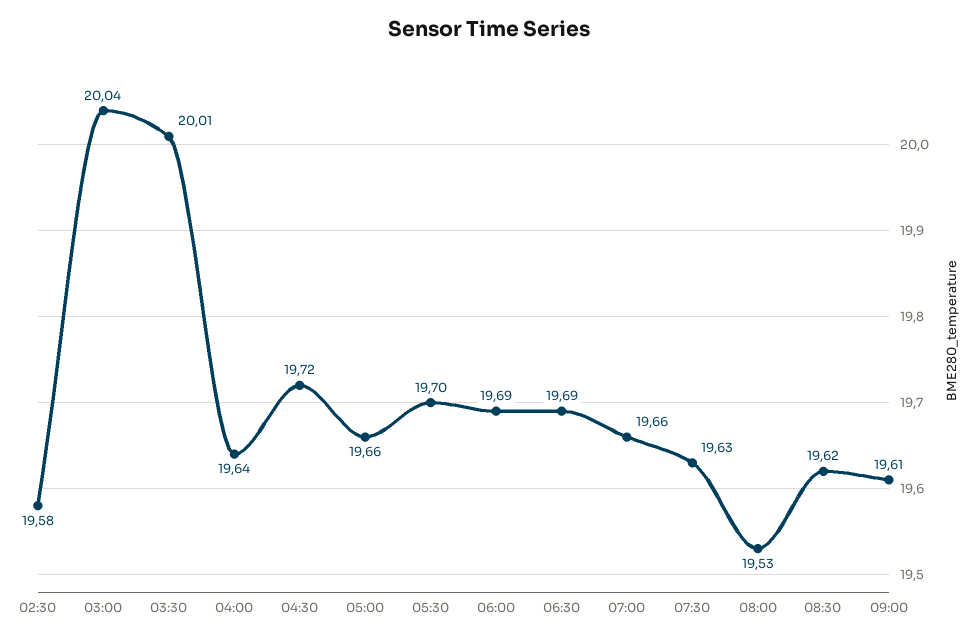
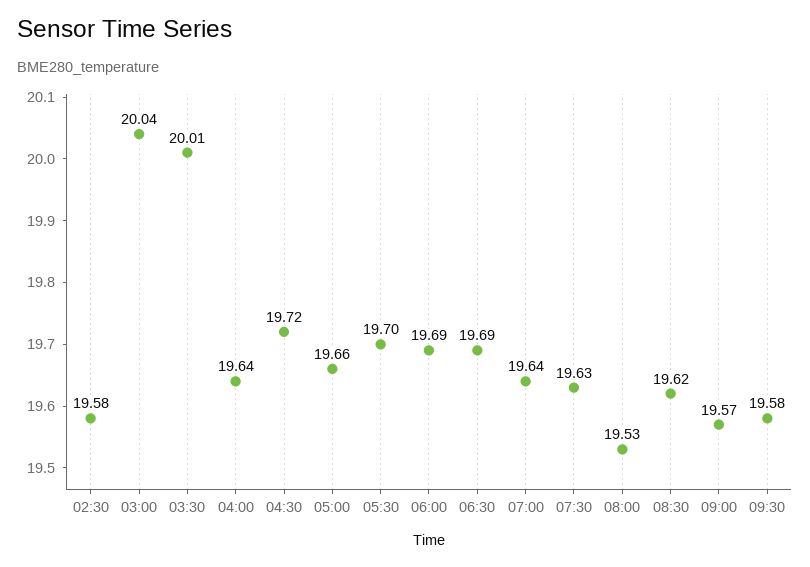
07:00: 19.66 -> 19.64
09:00: 19.61 -> 19.57
09:30: none -> 19.58

